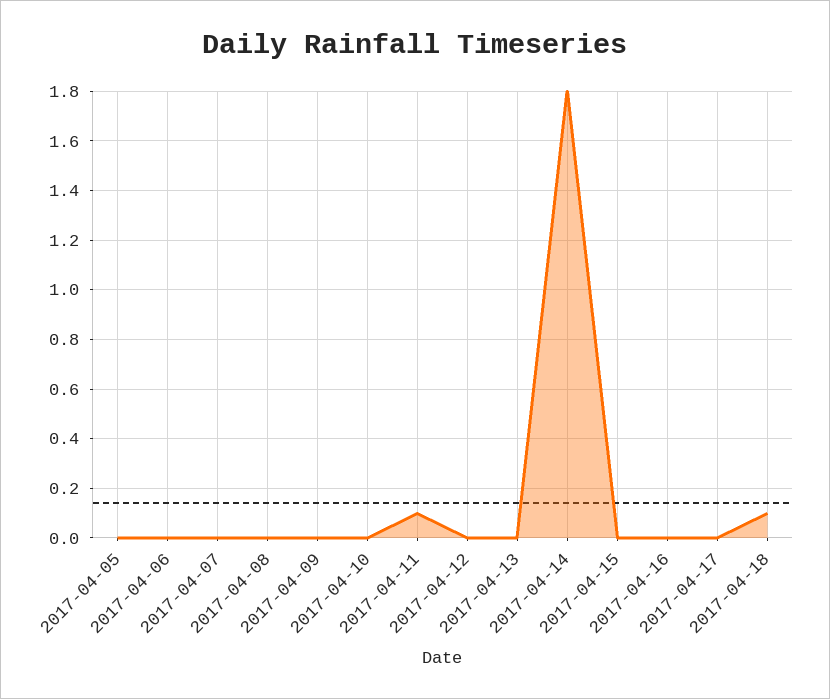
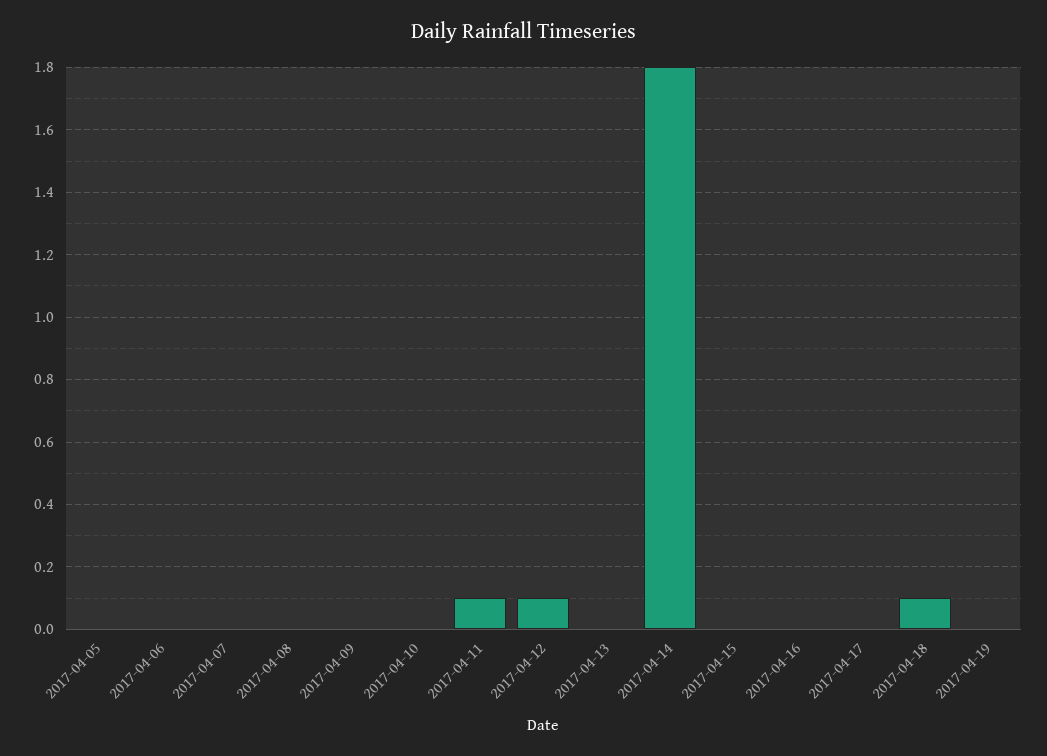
2017-04-12: 0 -> 0.1
2017-04-19: none -> 0

